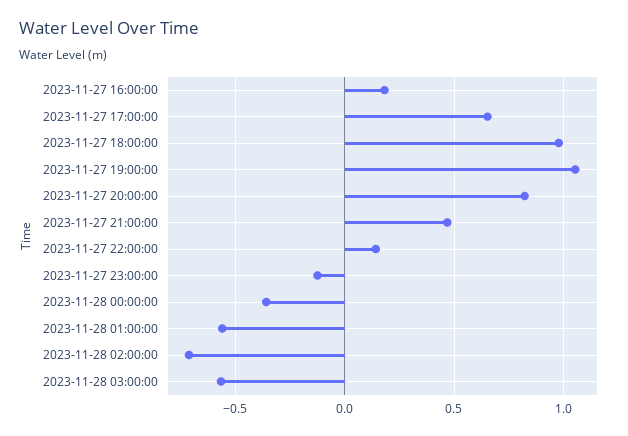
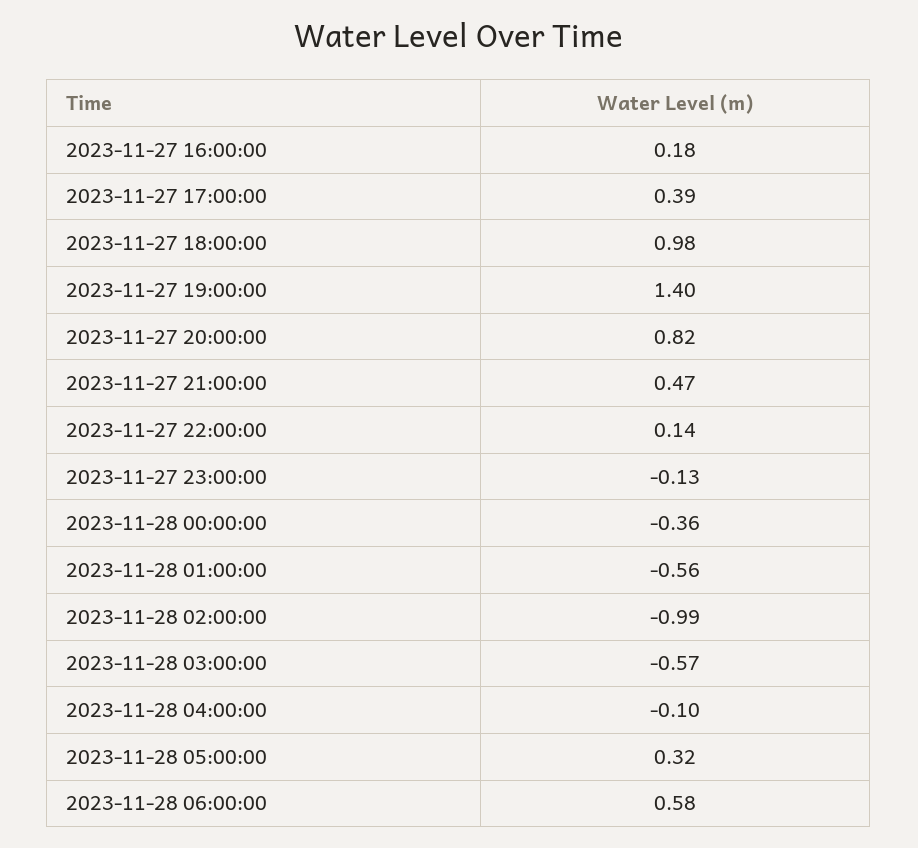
2023-11-27 17:00:00: 0.65 -> 0.39
2023-11-27 19:00:00: 1.05 -> 1.4
2023-11-28 02:00:00: -0.7 -> -0.99
2023-11-28 04:00:00: none -> -0.1
2023-11-28 05:00:00: none -> 0.32
2023-11-28 06:00:00: none -> 0.58

